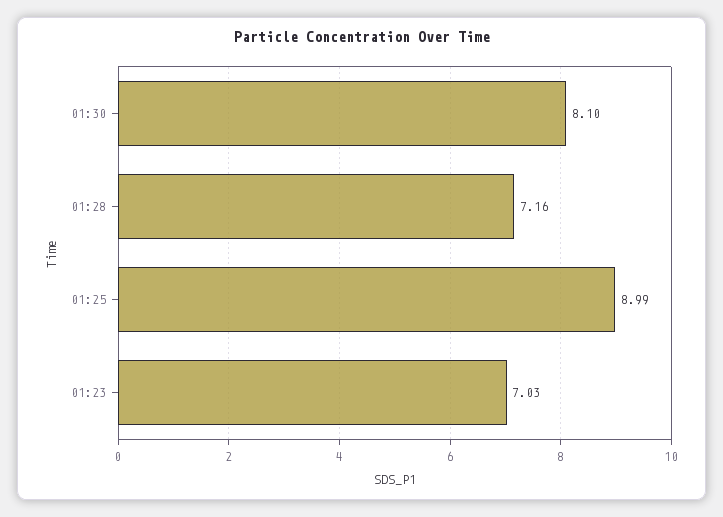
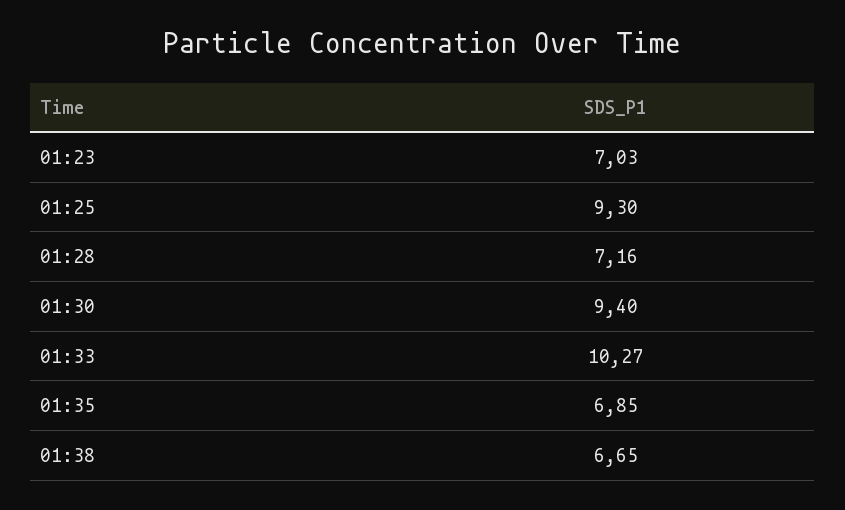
01:30: 8.1 -> 9.4
01:25: 8.99 -> 9.3
01:33: none -> 10.27
01:35: none -> 6.85
01:38: none -> 6.65

